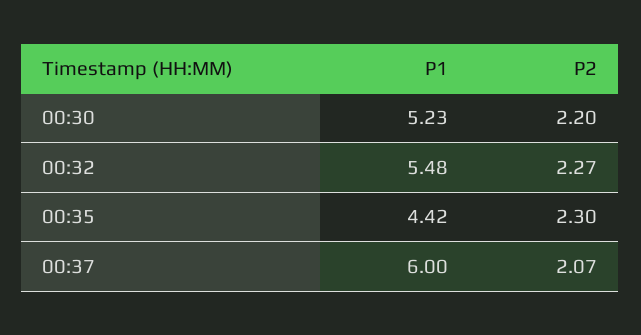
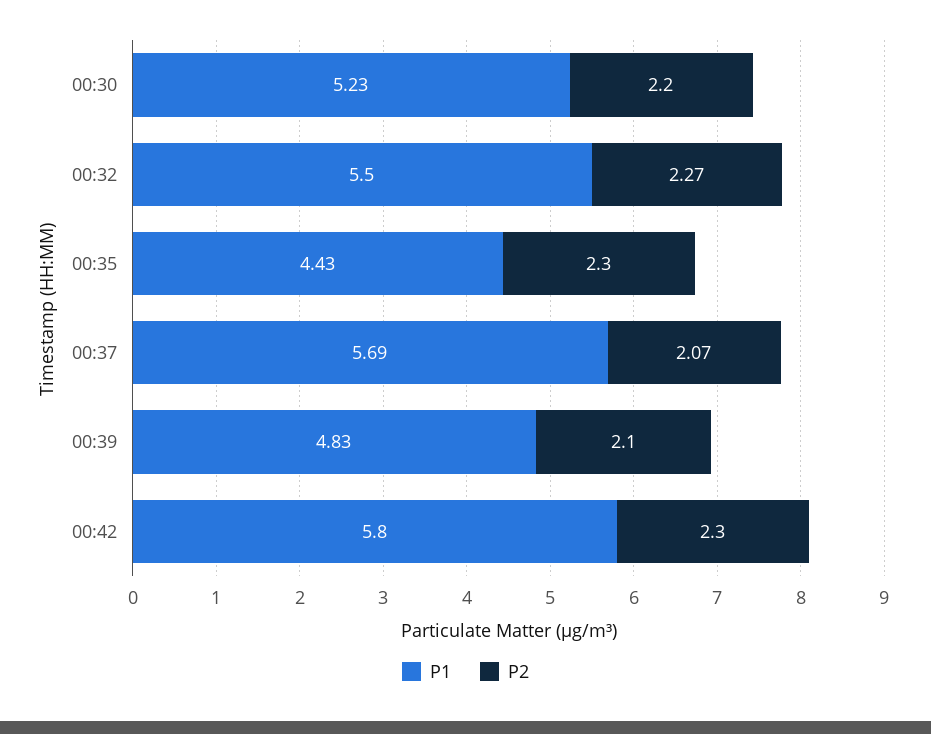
P1, 00:32: 5.48 -> 5.5
P1, 00:35: 4.42 -> 4.43
P1, 00:37: 6 -> 5.69
P1, 00:39: none -> 4.83
P2, 00:39: none -> 2.1
P1, 00:42: none -> 5.8
P2, 00:42: none -> 2.3

